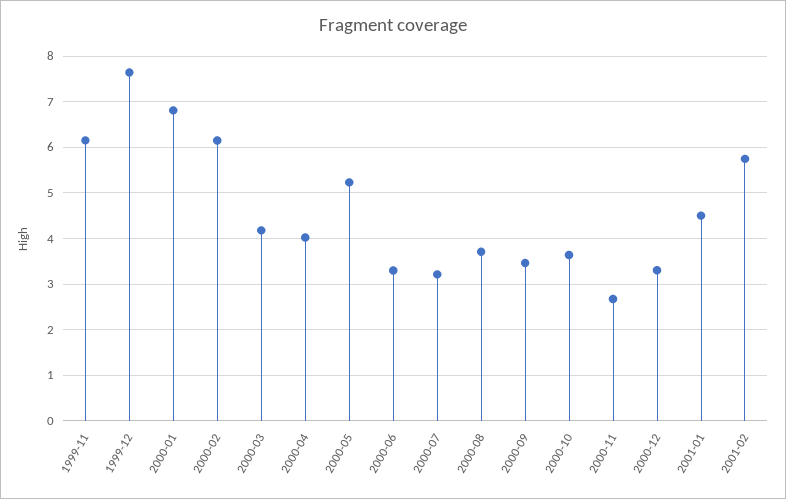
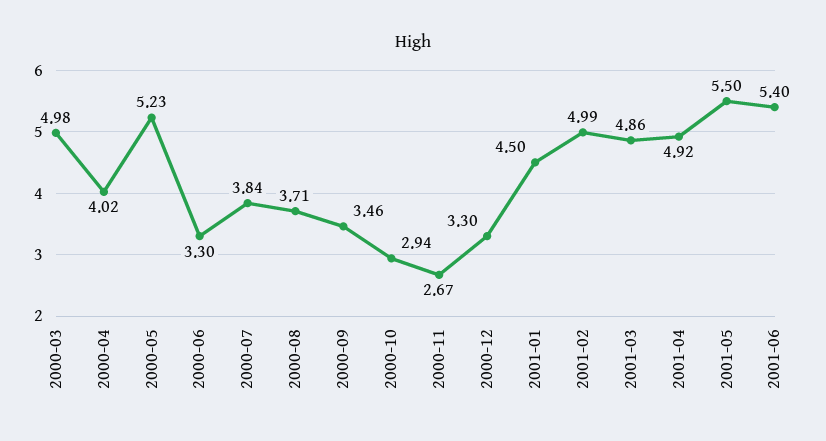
1999-11: 6.2 -> none
1999-12: 7.6 -> none
2000-01: 6.8 -> none
2000-02: 6.2 -> none
2000-03: 4.2 -> 4.98
2000-07: 3.2 -> 3.84
2000-10: 3.6 -> 2.94
2001-02: 5.8 -> 4.99
2001-03: none -> 4.86
2001-04: none -> 4.92
2001-05: none -> 5.5
2001-06: none -> 5.4

